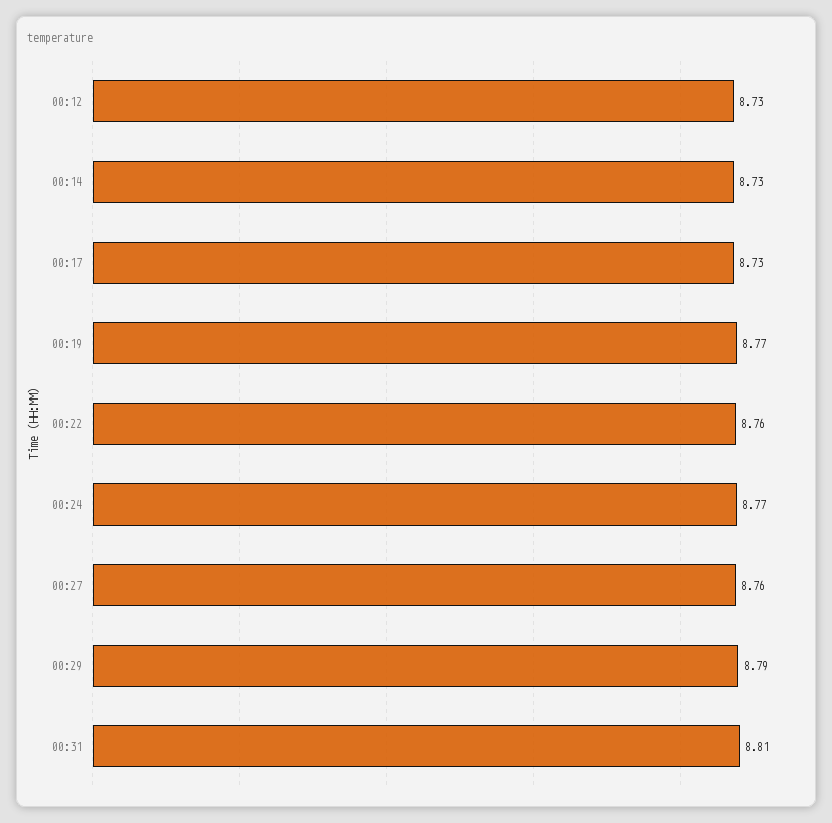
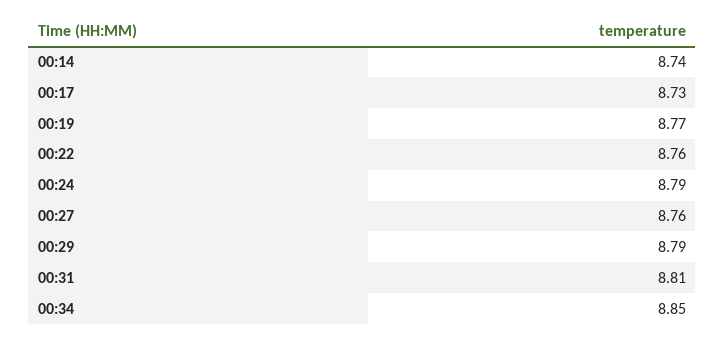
00:12: 8.73 -> none
00:14: 8.73 -> 8.74
00:24: 8.77 -> 8.79
00:34: none -> 8.85

